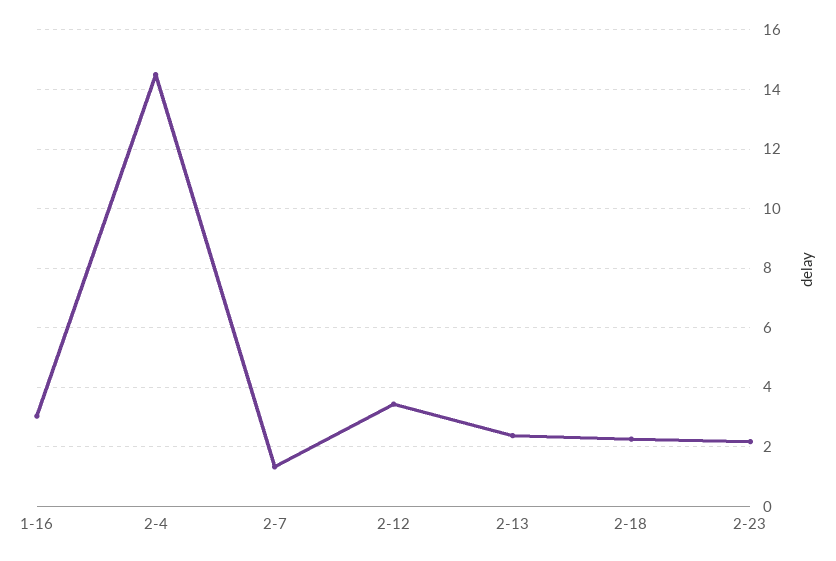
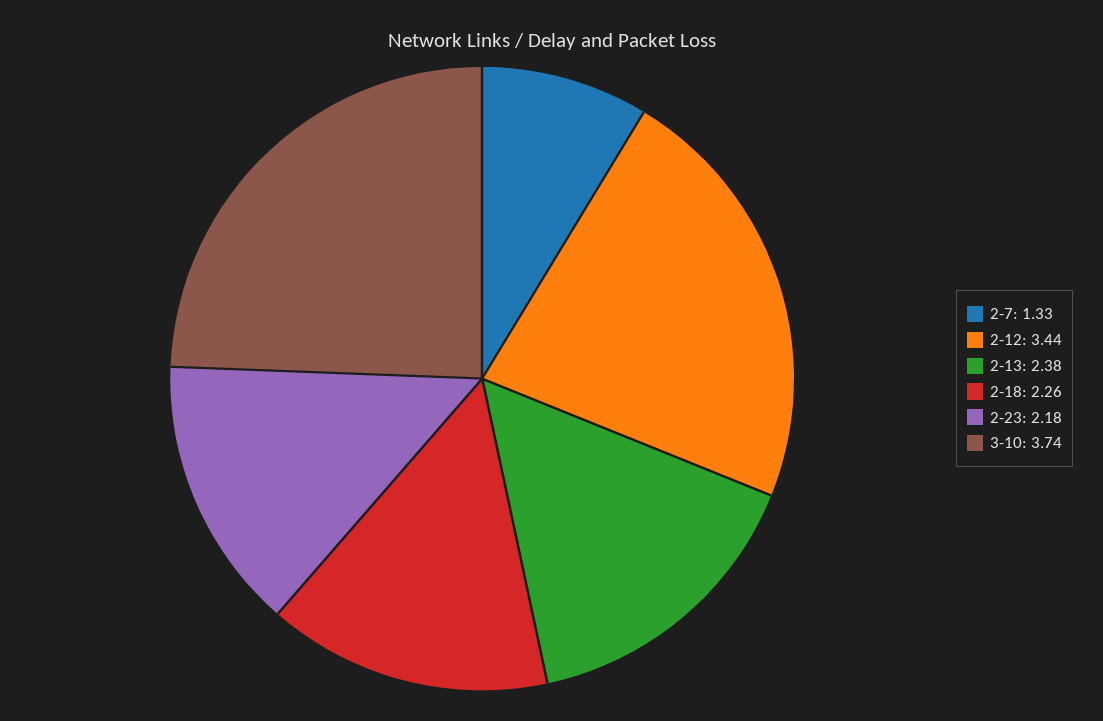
1-16: 3 -> none
2-4: 14.5 -> none
3-10: none -> 3.74

